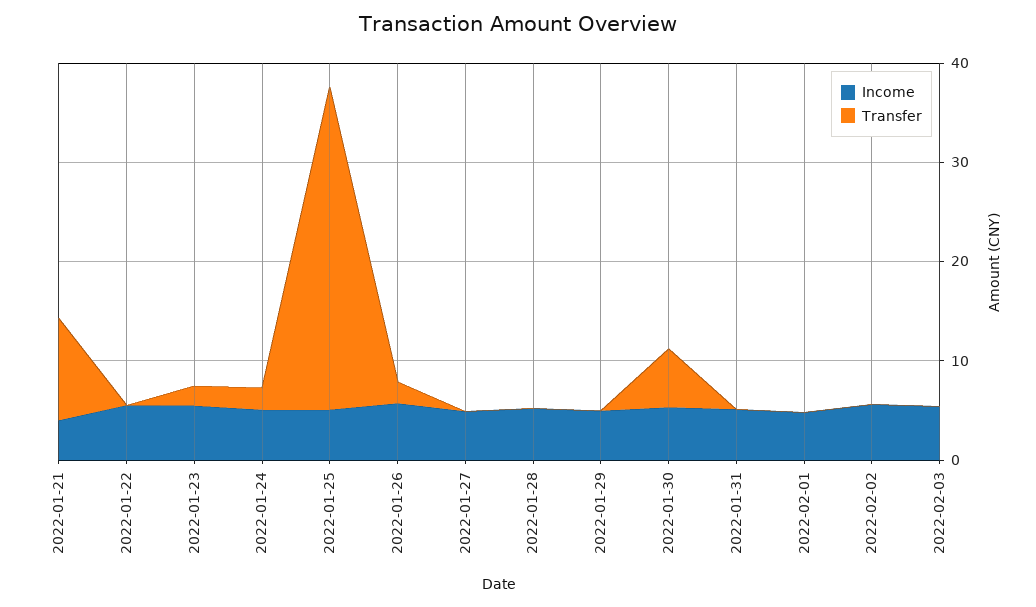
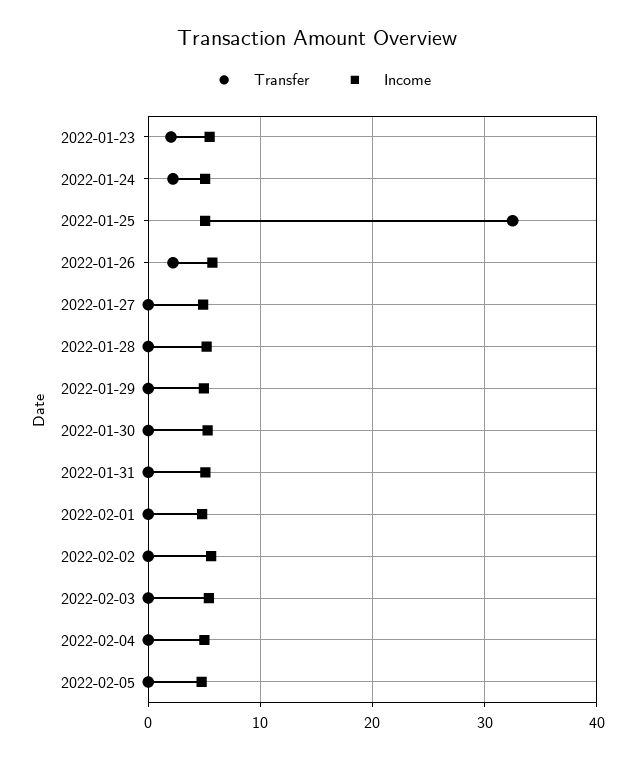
Income, 2022-01-21: 4 -> none
Transfer, 2022-01-21: 10 -> none
Income, 2022-01-22: 6 -> none
Transfer, 2022-01-22: 0 -> none
Transfer, 2022-01-30: 6 -> 0
Transfer, 2022-02-04: none -> 0
Income, 2022-02-04: none -> 5
Transfer, 2022-02-05: none -> 0
Income, 2022-02-05: none -> 5

